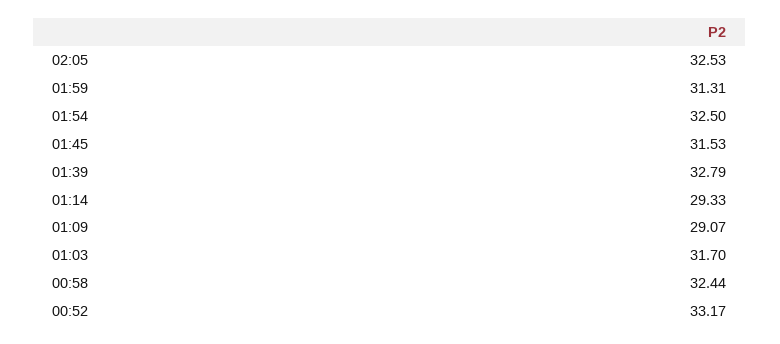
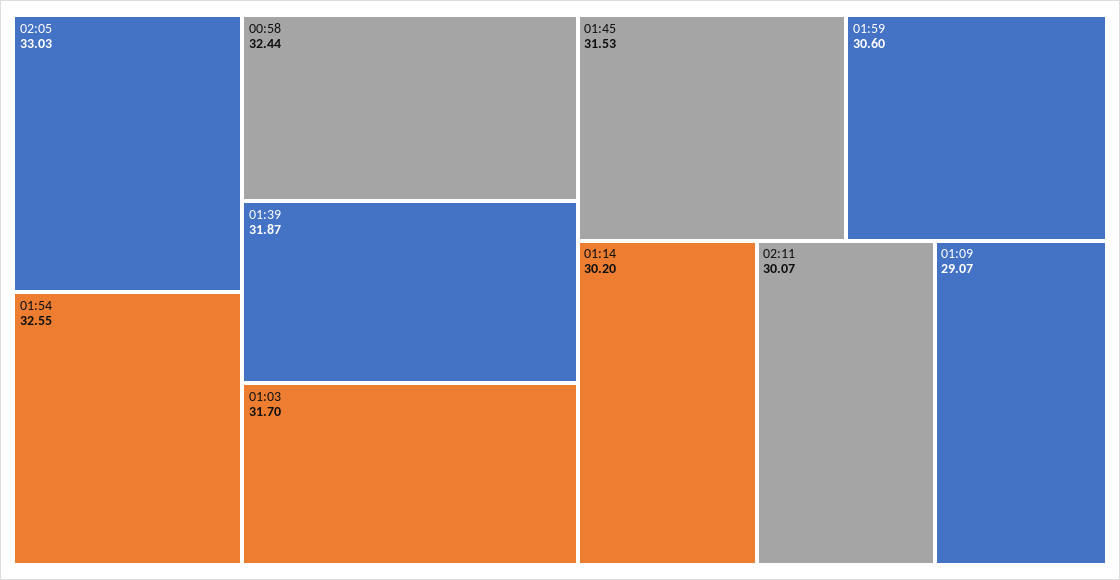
02:05: 32.53 -> 33.03
01:59: 31.31 -> 30.6
01:54: 32.5 -> 32.55
01:39: 32.79 -> 31.87
01:14: 29.33 -> 30.2
00:52: 33.17 -> none
02:11: none -> 30.07

